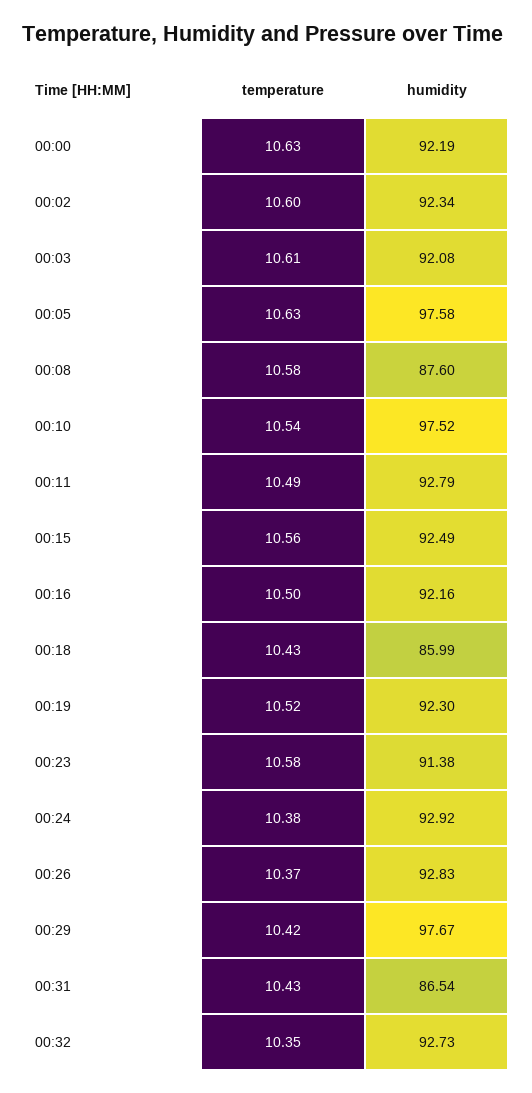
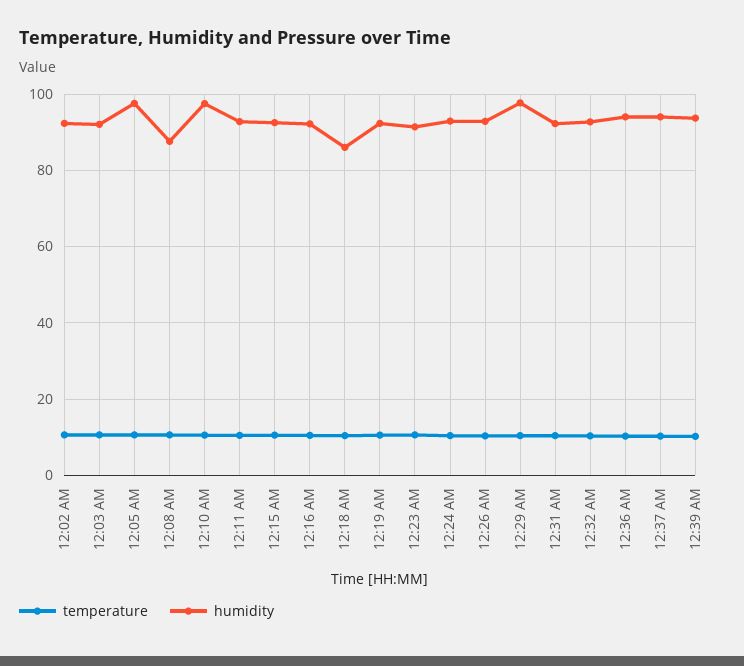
temperature, 00:00: 10.63 -> none
humidity, 00:00: 92.19 -> none
humidity, 00:31: 86.54 -> 92
temperature, 12:36 AM: none -> 10
humidity, 12:36 AM: none -> 94
temperature, 12:37 AM: none -> 10
humidity, 12:37 AM: none -> 94
temperature, 12:39 AM: none -> 10
humidity, 12:39 AM: none -> 94

